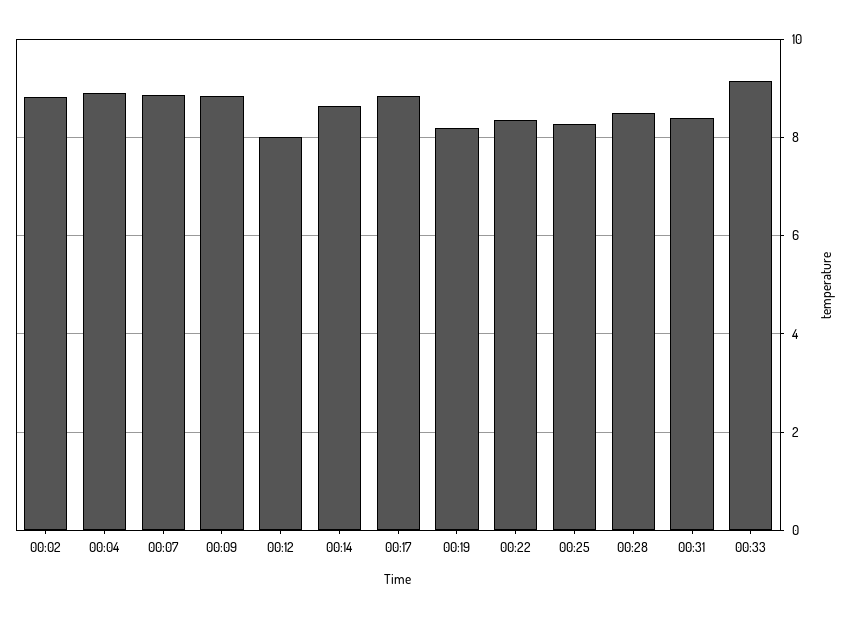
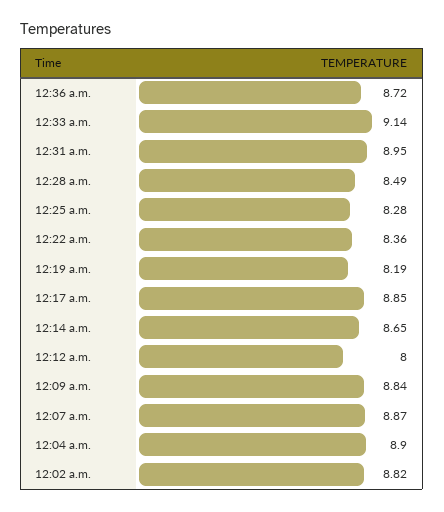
00:31: 8.4 -> 8.95
12:36 a.m.: none -> 8.72

